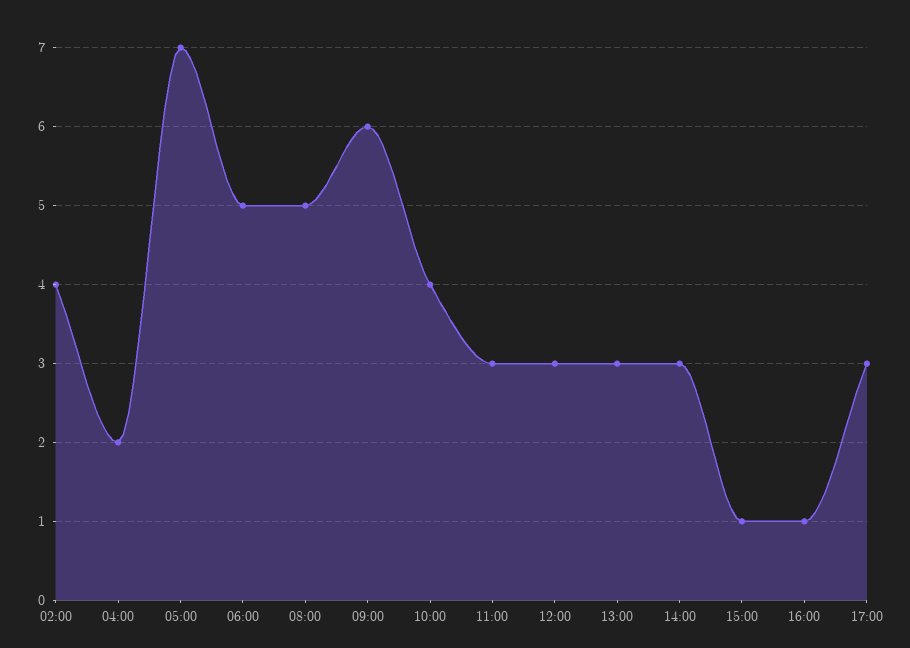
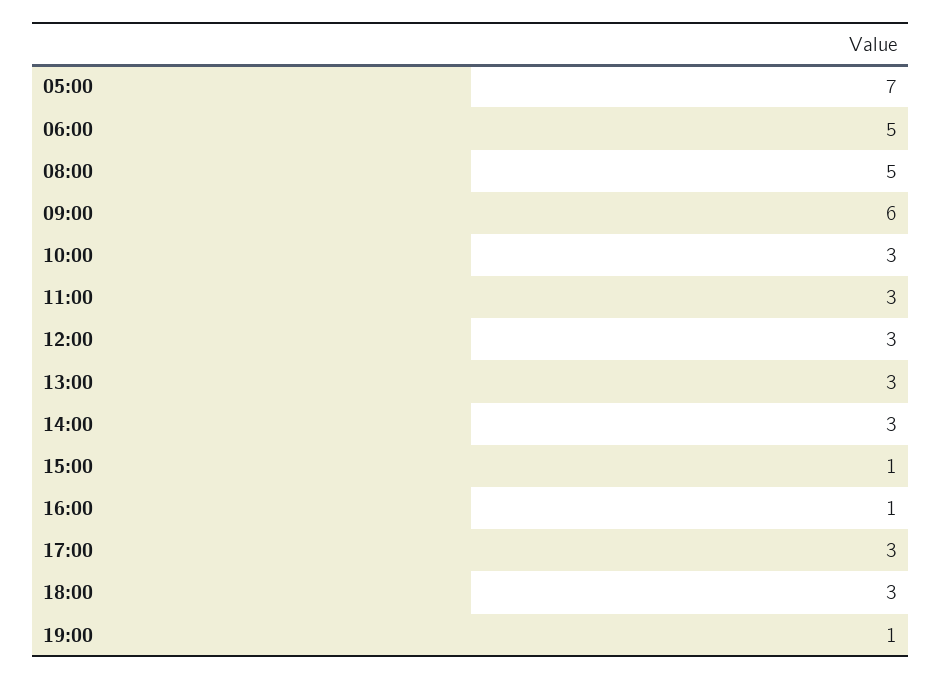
02:00: 4 -> none
04:00: 2 -> none
10:00: 4 -> 3
18:00: none -> 3
19:00: none -> 1

